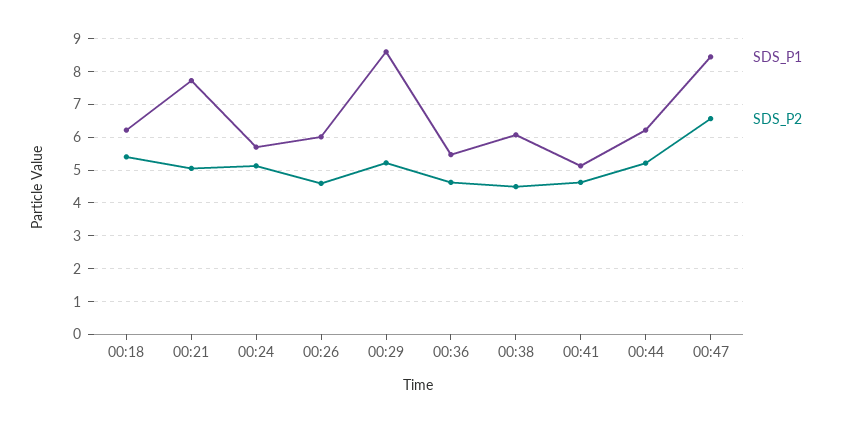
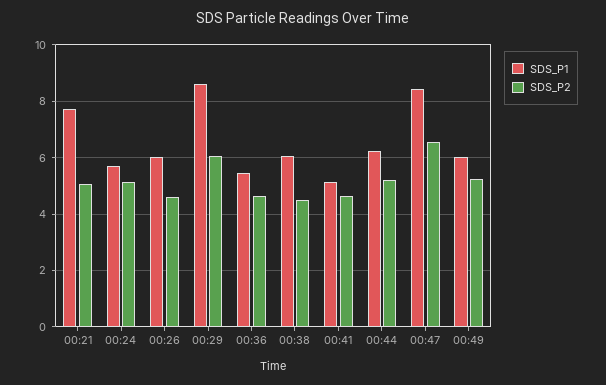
SDS_P1, 00:18: 6.2 -> none
SDS_P2, 00:18: 5.4 -> none
SDS_P2, 00:29: 5.2 -> 6
SDS_P1, 00:49: none -> 6
SDS_P2, 00:49: none -> 5.25

